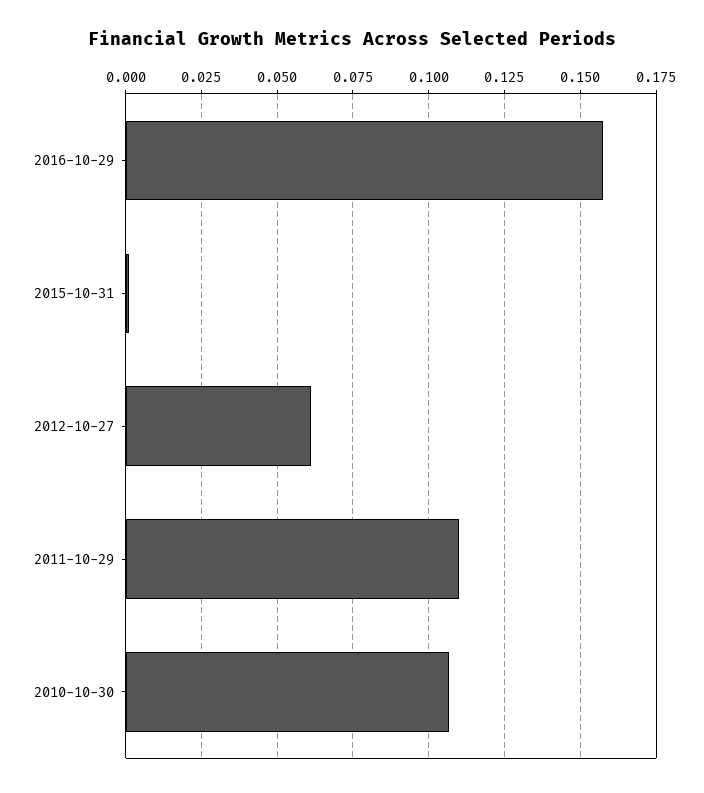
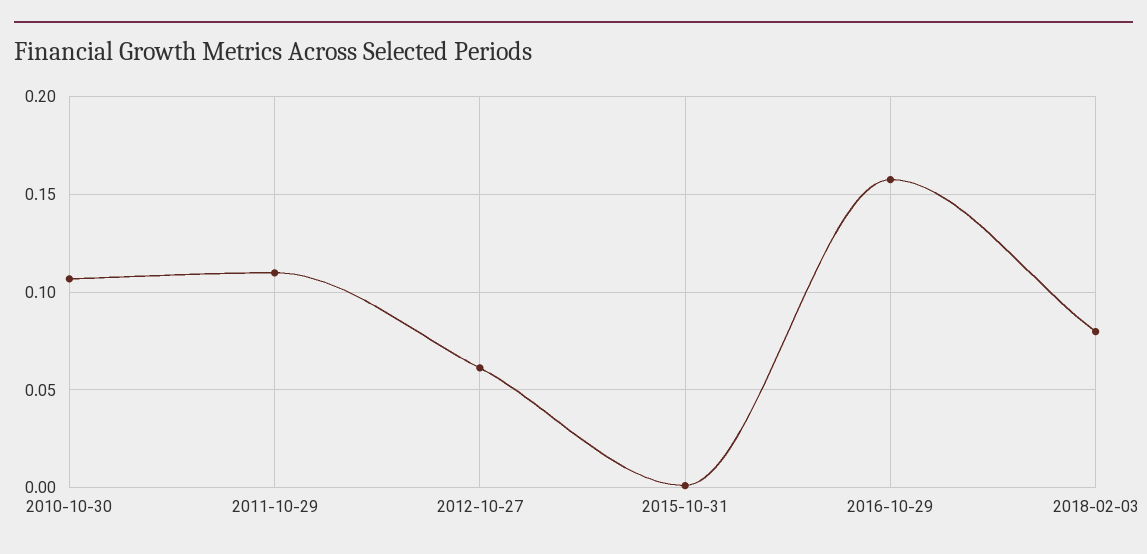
2018-02-03: none -> 0.08

